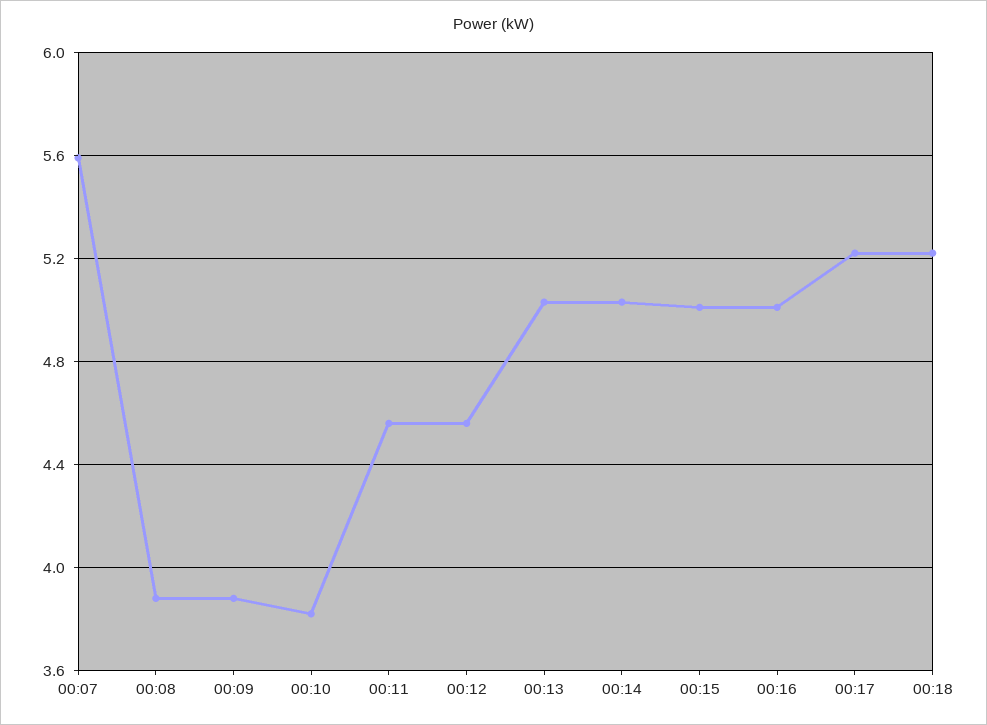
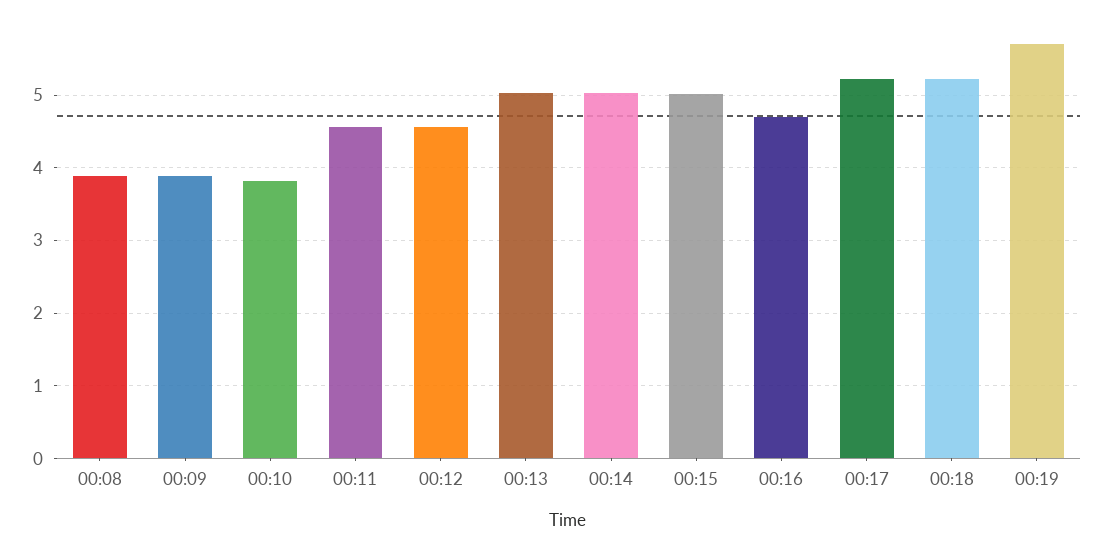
00:07: 5.6 -> none
00:16: 5 -> 4.7
00:19: none -> 5.7

